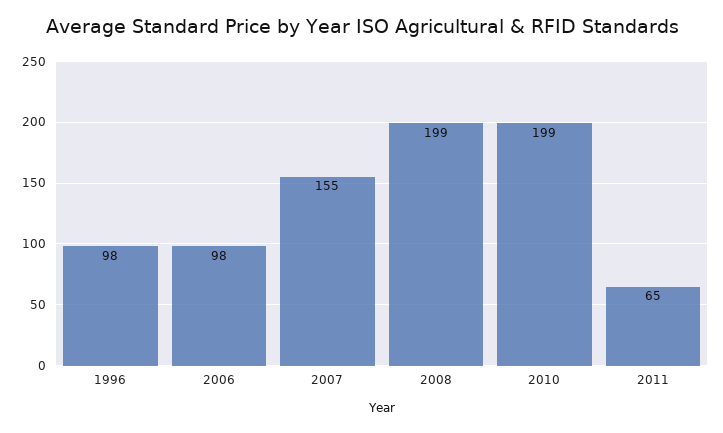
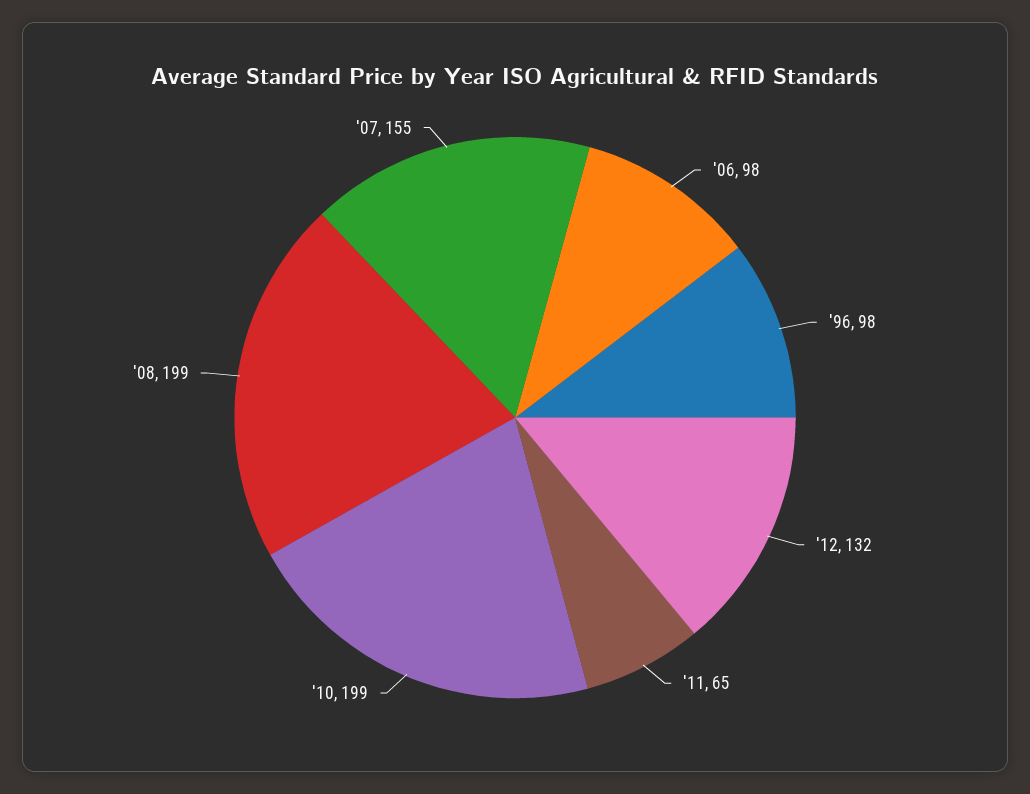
'12: none -> 132

